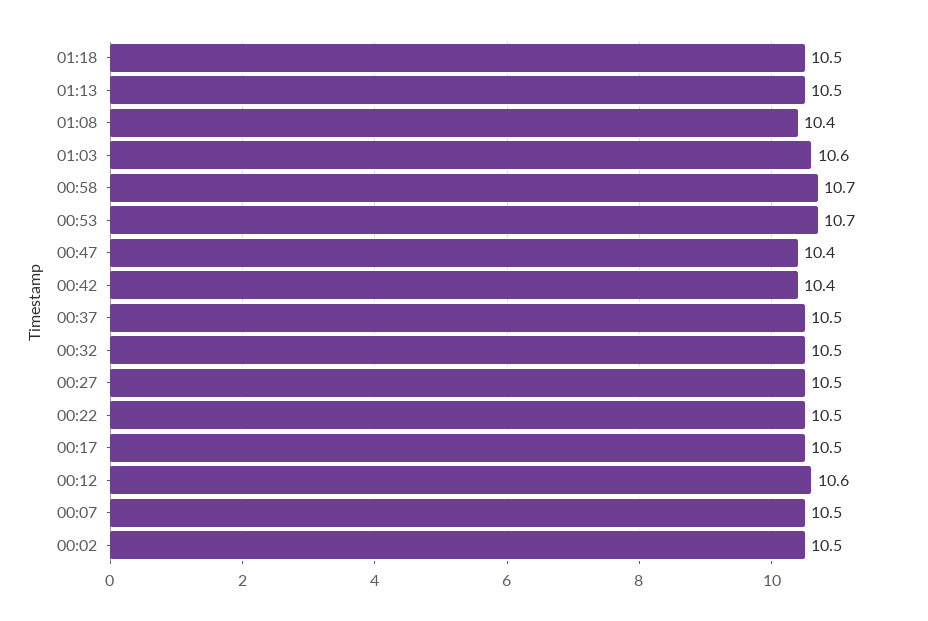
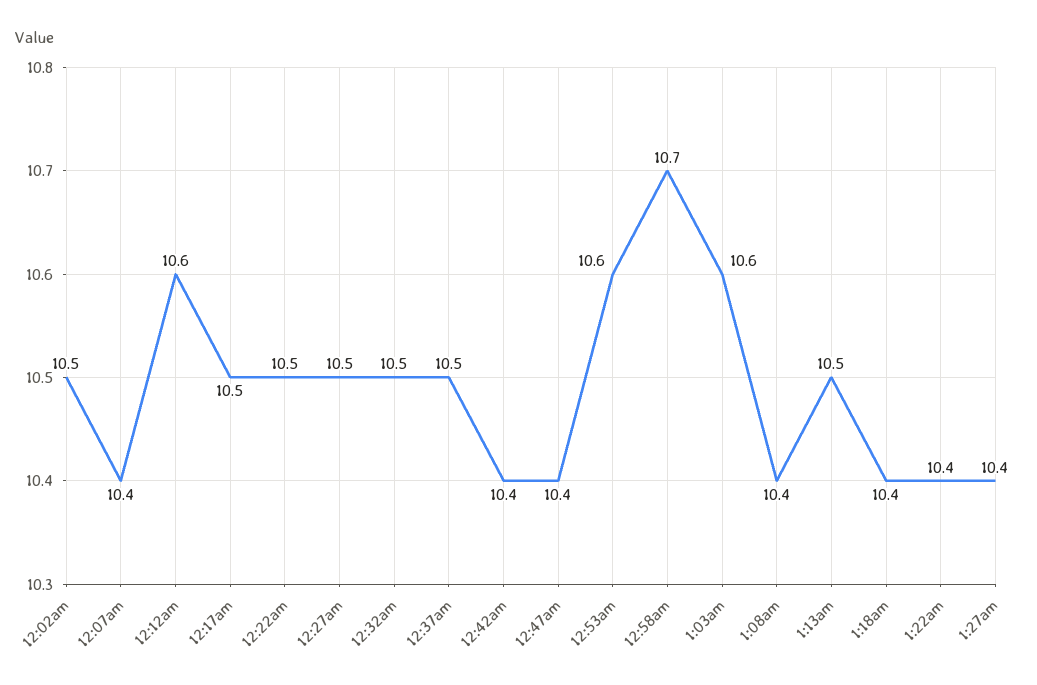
01:18: 10.5 -> 10.4
00:53: 10.7 -> 10.6
00:07: 10.5 -> 10.4
1:22am: none -> 10.4
1:27am: none -> 10.4

